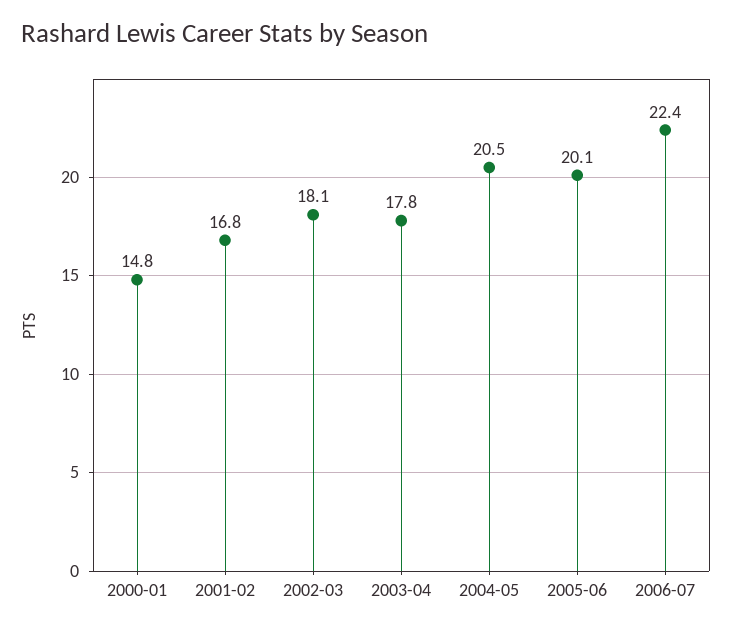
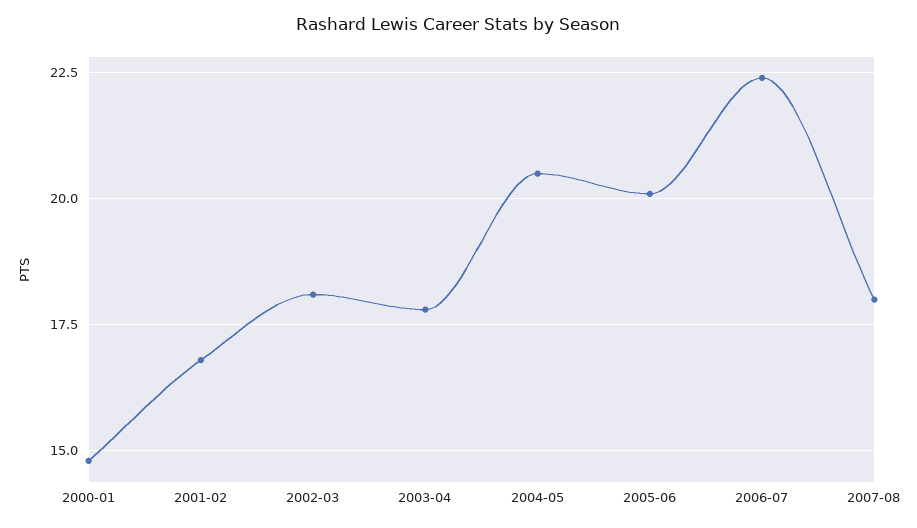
2007-08: none -> 18

